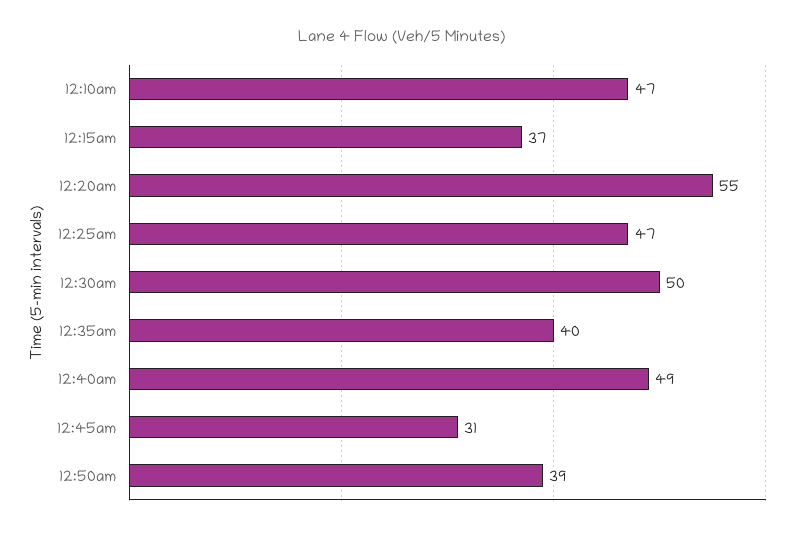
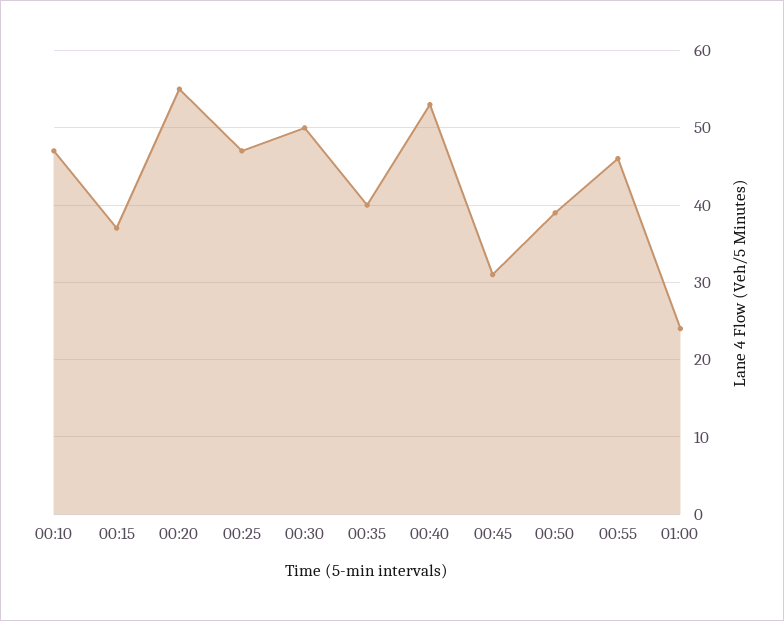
12:40am: 49 -> 53
00:55: none -> 46
01:00: none -> 24

